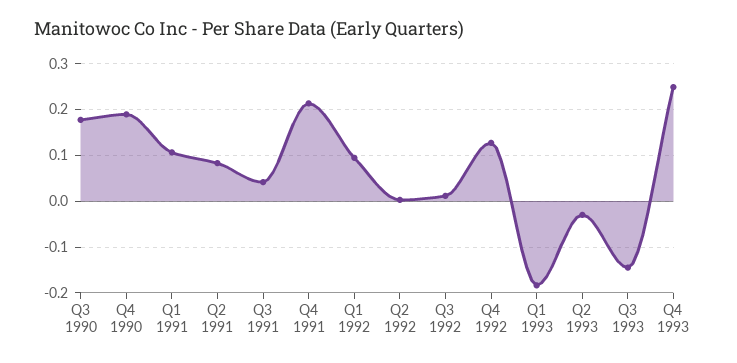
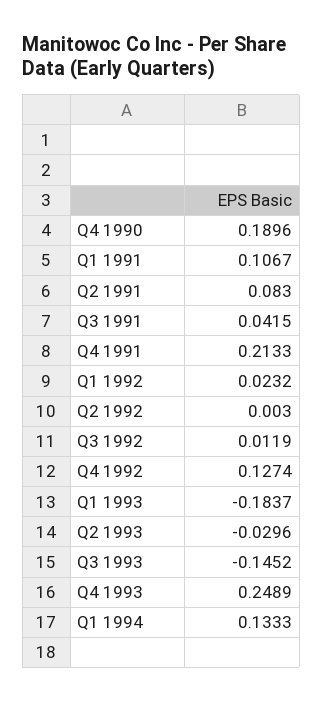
Q3 1990: 0.18 -> none
Q1 1992: 0.1 -> 0.0232
Q1 1994: none -> 0.1333

